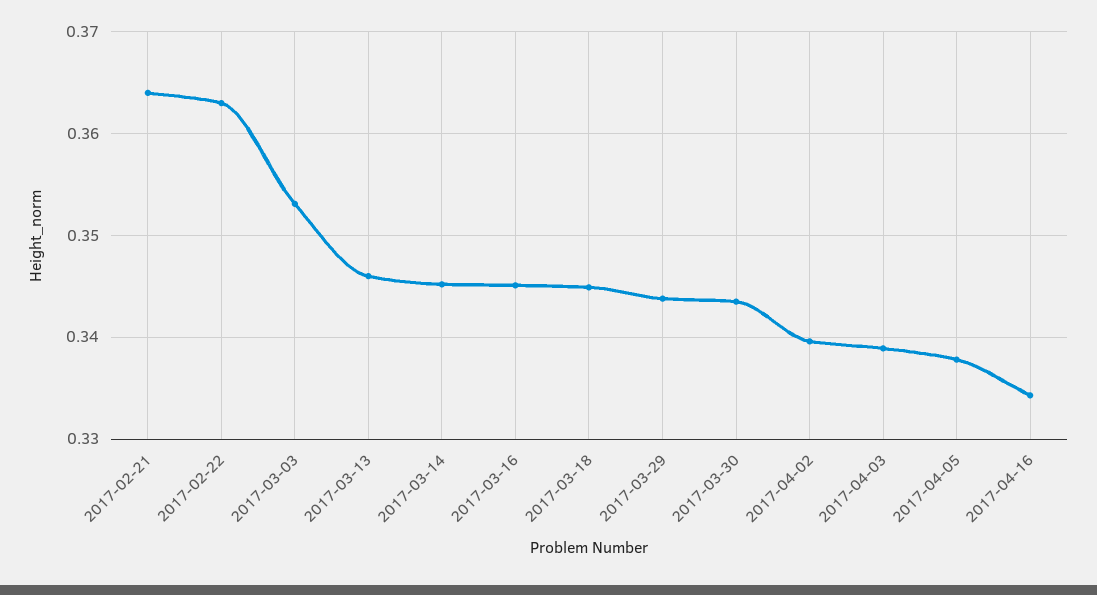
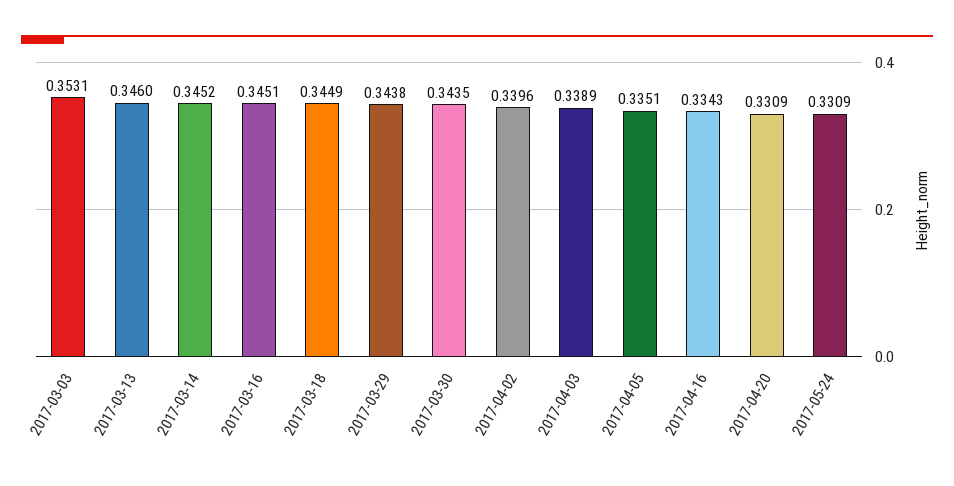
2017-02-21: 0.364 -> none
2017-02-22: 0.363 -> none
2017-04-05: 0.338 -> 0.3351
2017-04-20: none -> 0.3309
2017-05-24: none -> 0.3309

